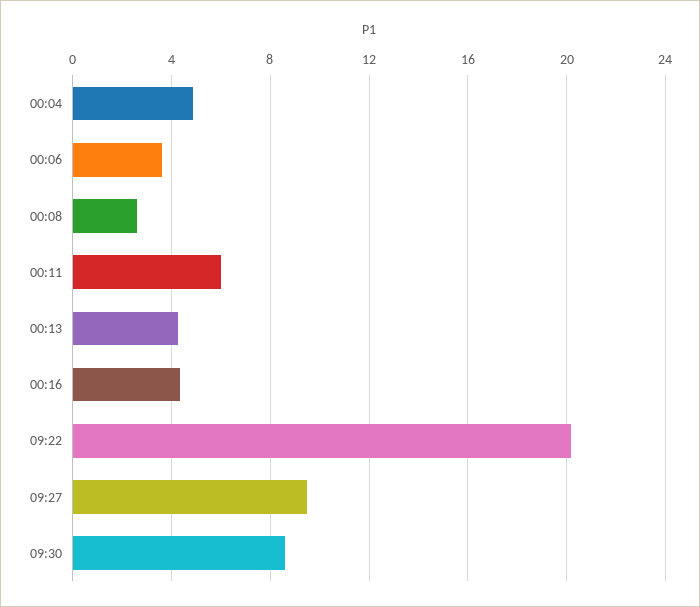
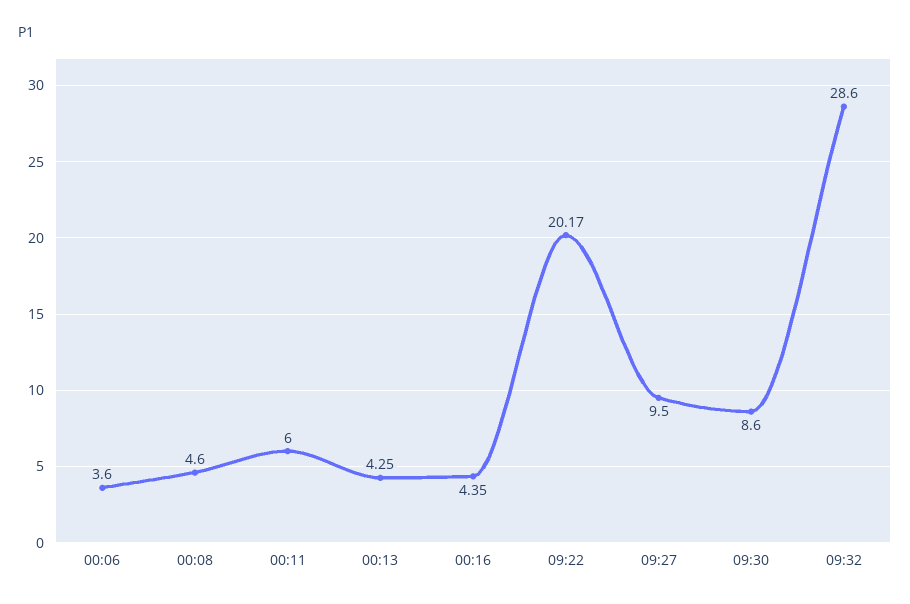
00:04: 5 -> none
00:08: 2.5 -> 4.6
09:32: none -> 28.6

